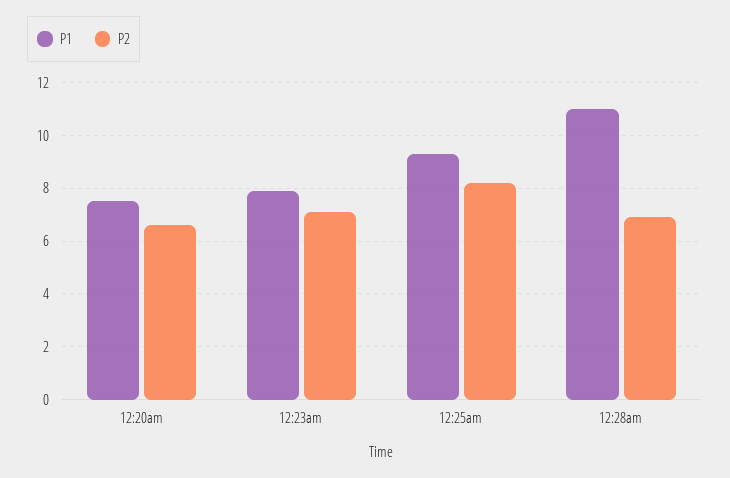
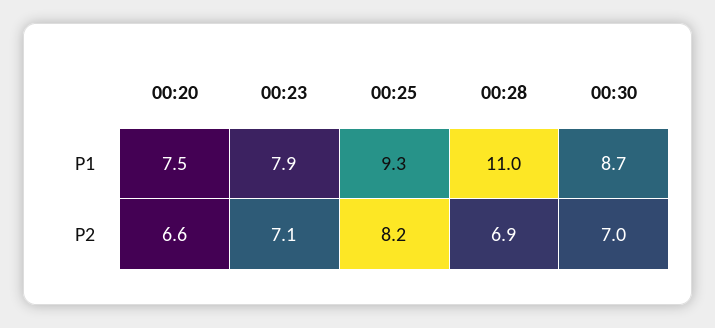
P1, 00:30: none -> 8.7
P2, 00:30: none -> 7

